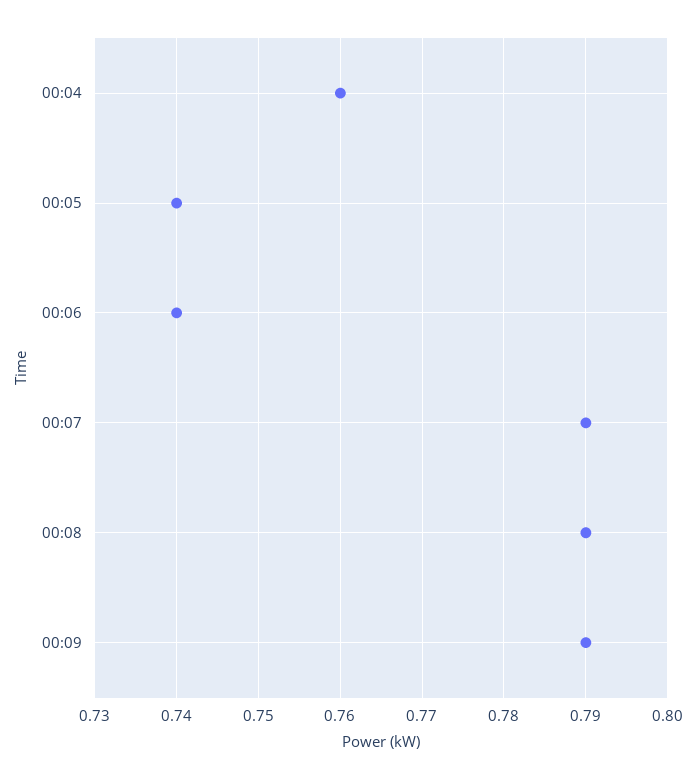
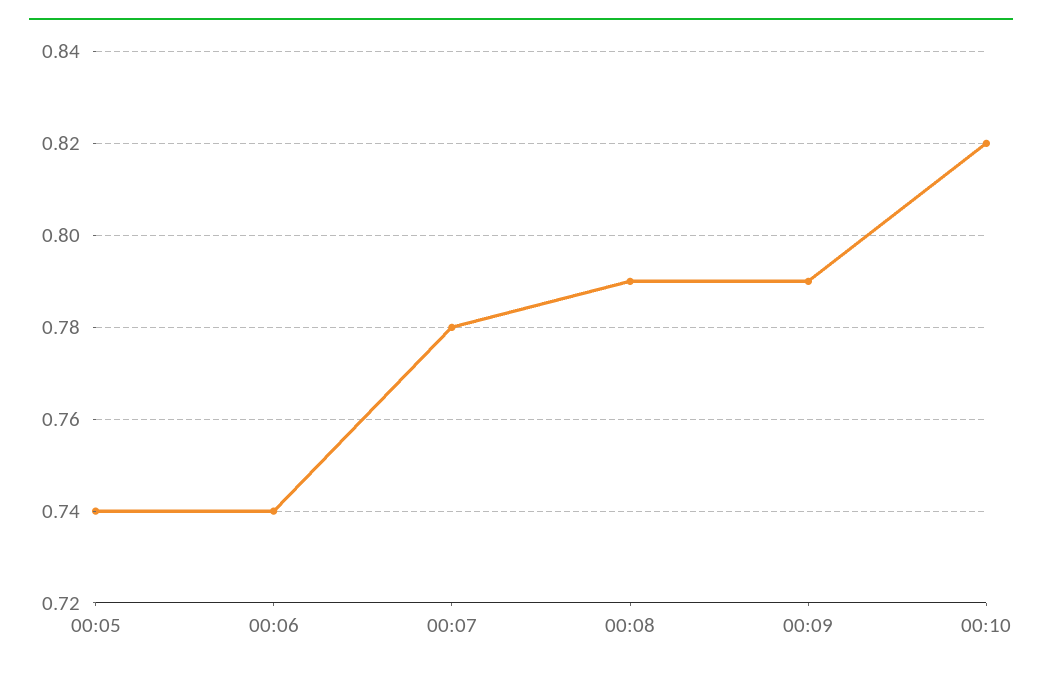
00:04: 0.76 -> none
00:07: 0.79 -> 0.78
00:10: none -> 0.82

